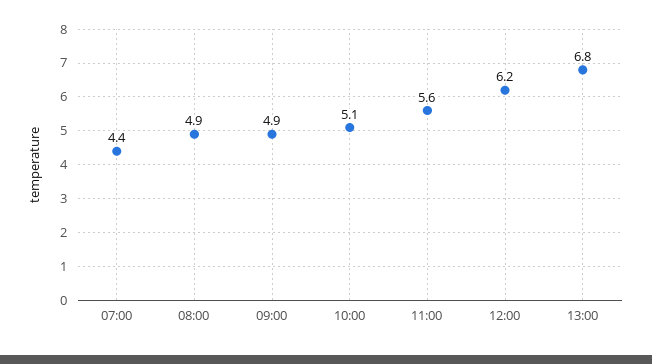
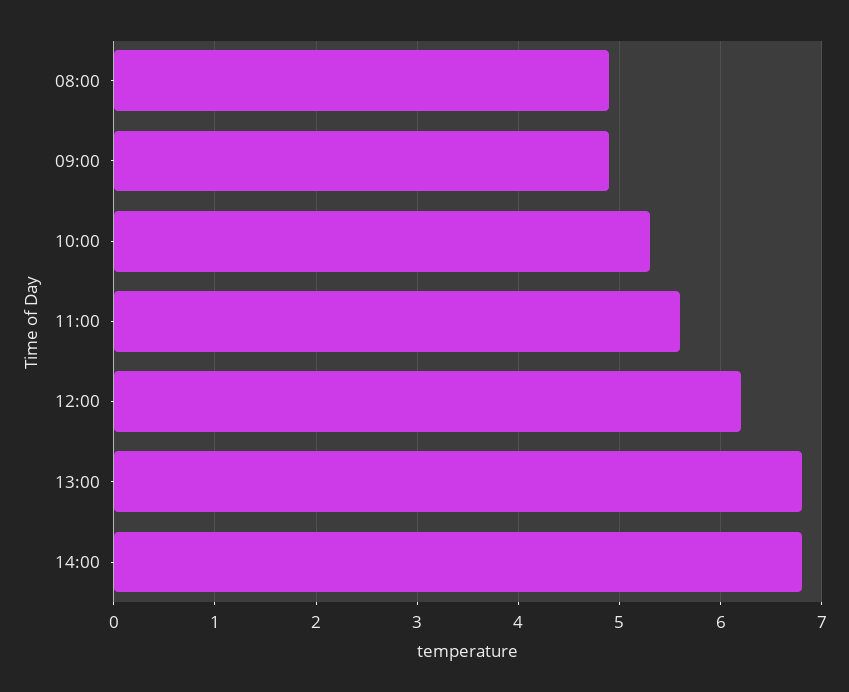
07:00: 4.4 -> none
10:00: 5.1 -> 5.3
14:00: none -> 6.8

